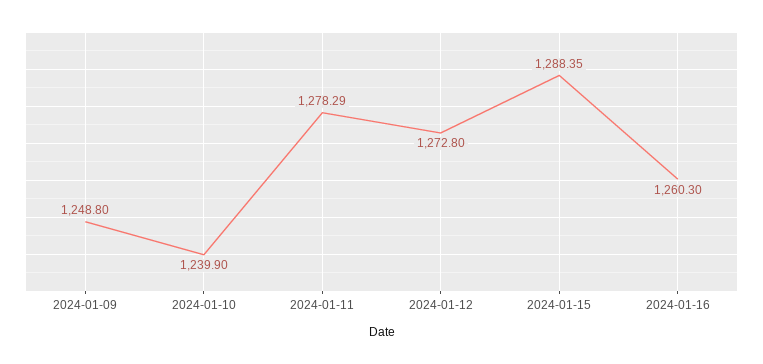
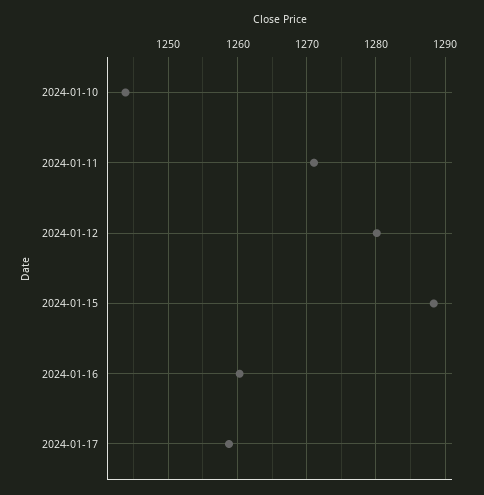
2024-01-09: 1248.8 -> none
2024-01-10: 1239.9 -> 1244
2024-01-11: 1278.29 -> 1271
2024-01-12: 1272.8 -> 1280
2024-01-17: none -> 1259

